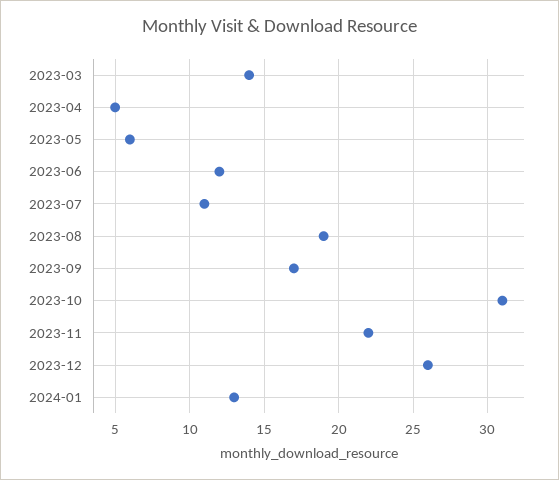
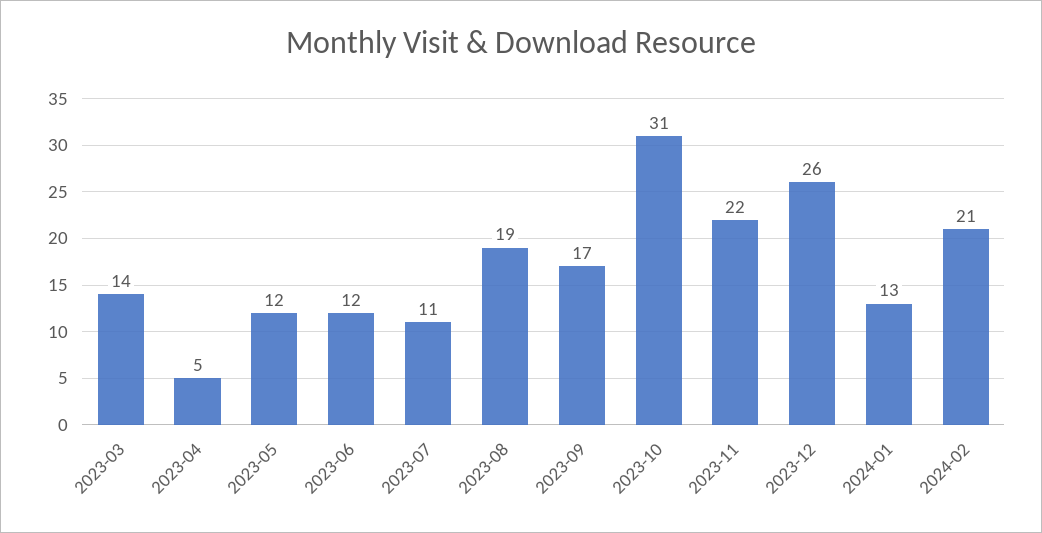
2023-05: 6 -> 12
2024-02: none -> 21

